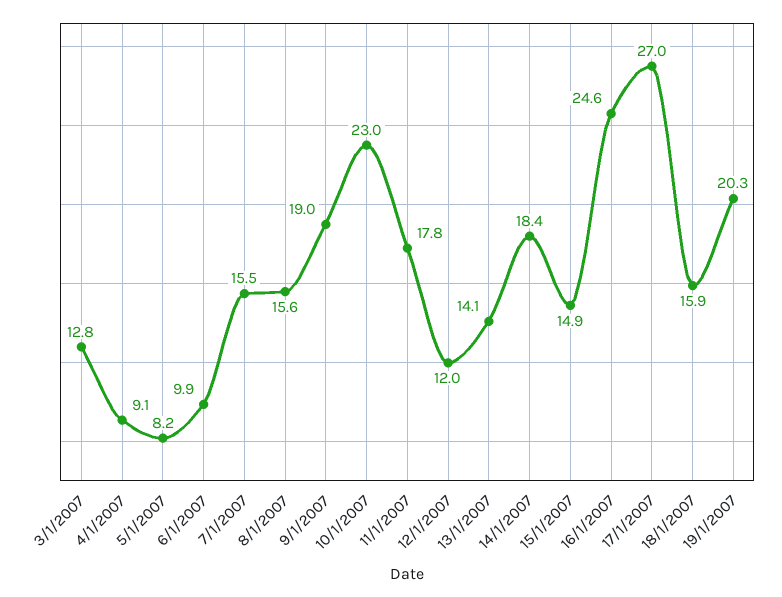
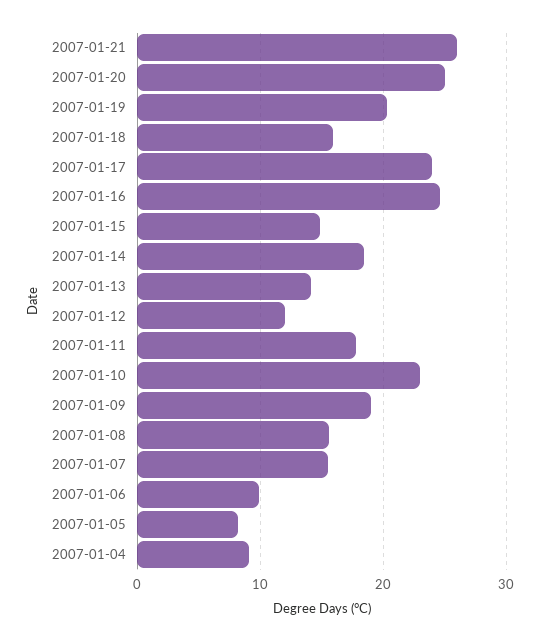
3/1/2007: 12.8 -> none
17/1/2007: 27 -> 24
2007-01-21: none -> 26
2007-01-20: none -> 25

